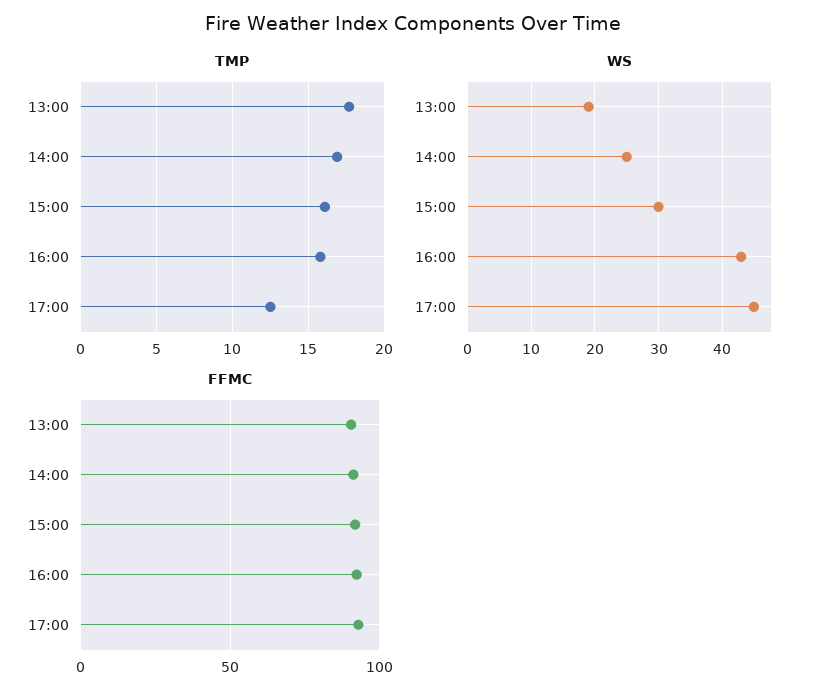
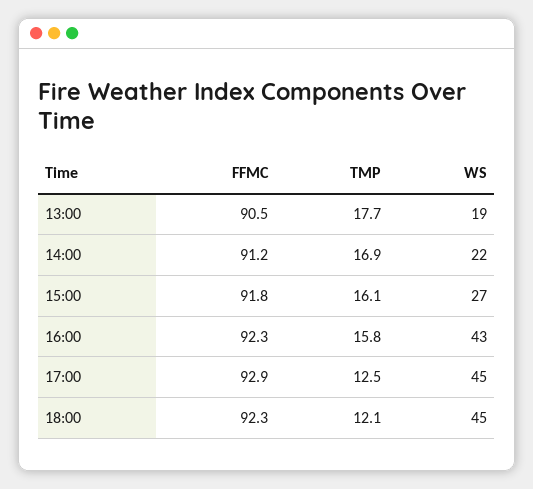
WS, 14:00: 25 -> 22
WS, 15:00: 30 -> 27
FFMC, 18:00: none -> 92.3
TMP, 18:00: none -> 12.1
WS, 18:00: none -> 45

